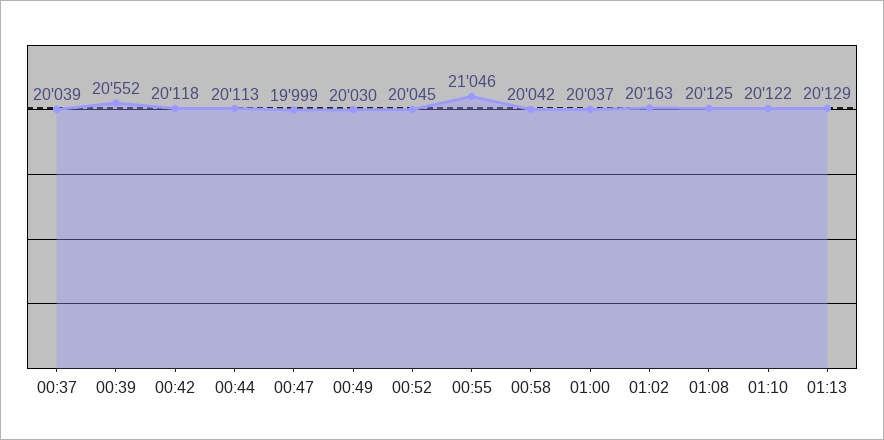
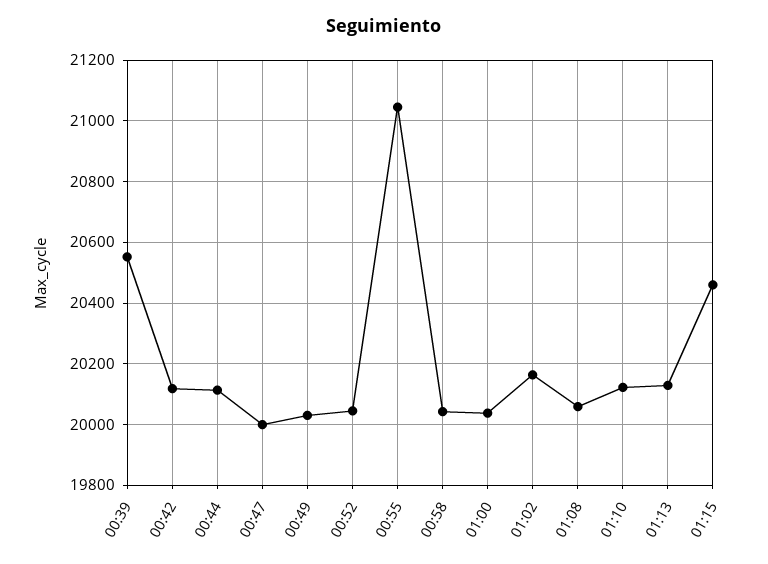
00:37: 20039 -> none
01:08: 20125 -> 20060
01:15: none -> 20460

